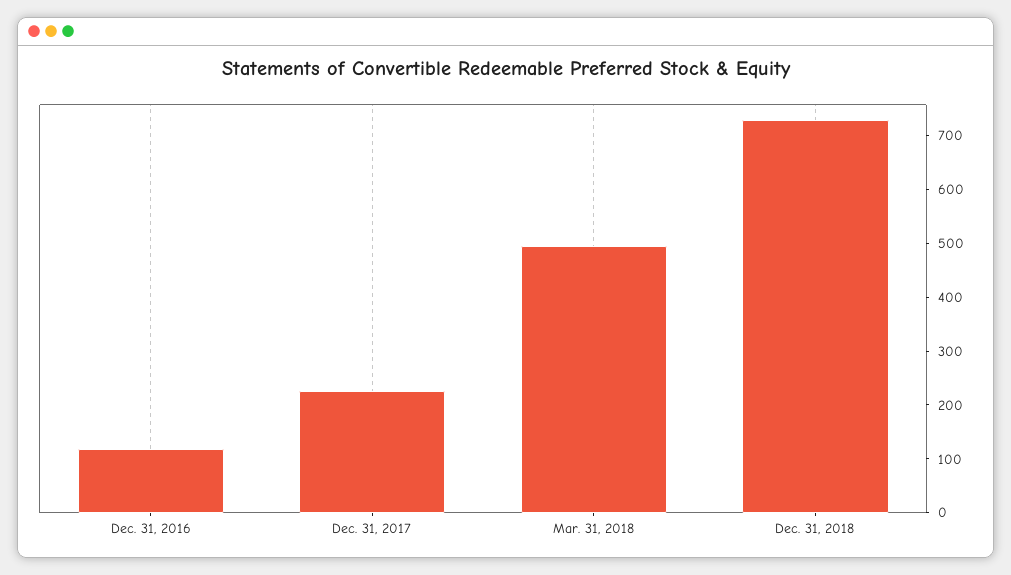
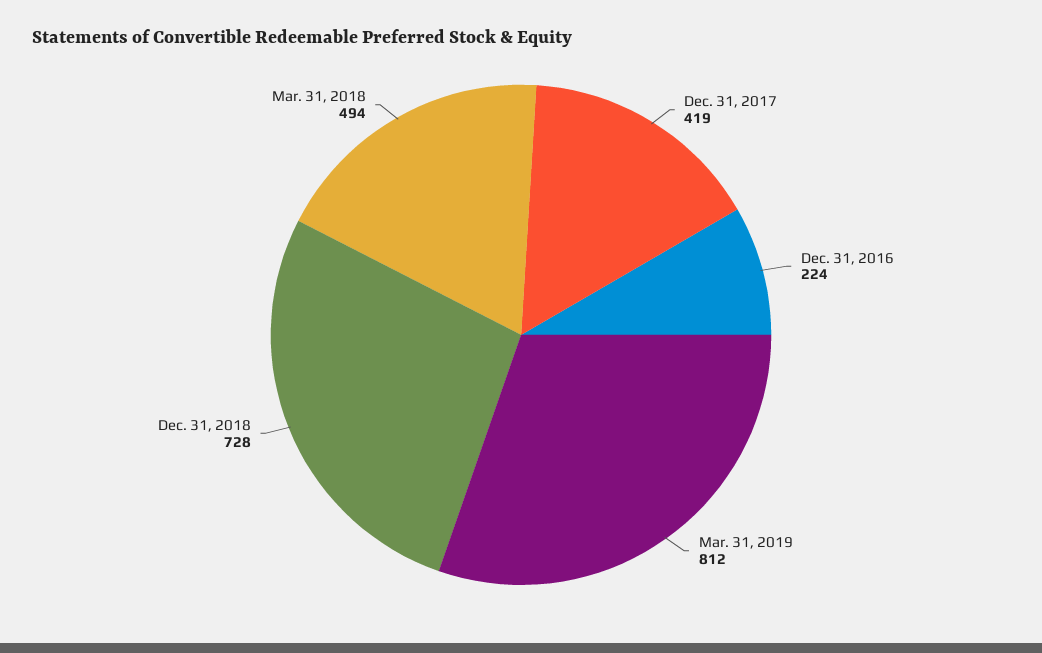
Dec. 31, 2016: 120 -> 224
Dec. 31, 2017: 220 -> 419
Mar. 31, 2019: none -> 812

